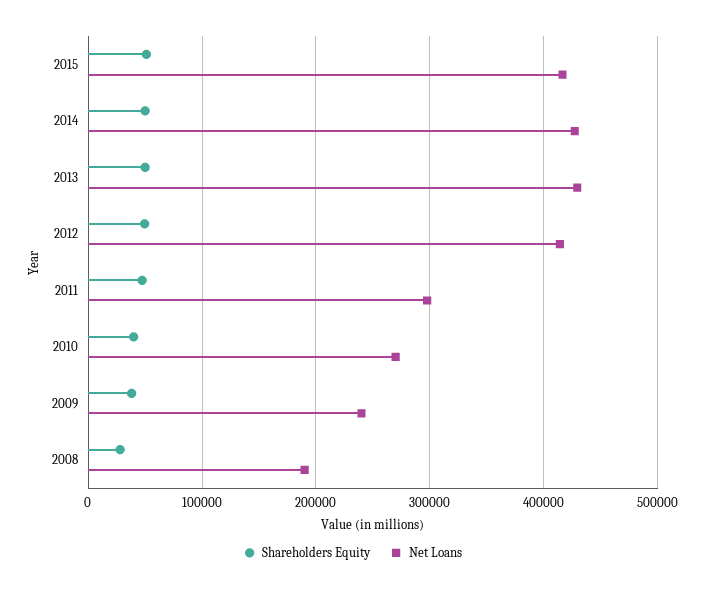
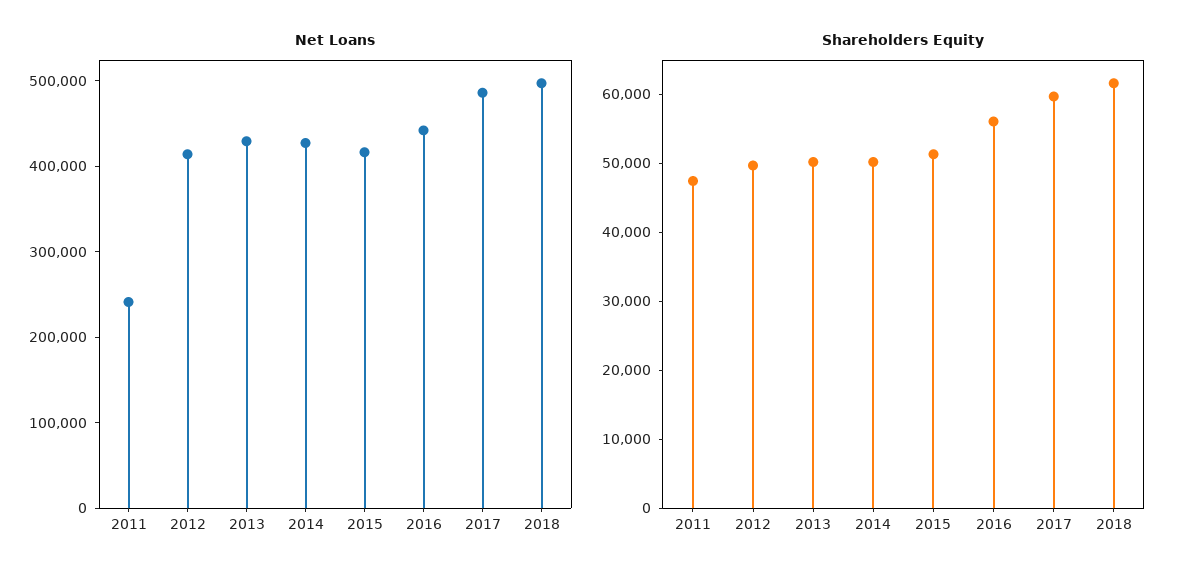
Net Loans, 2011: 300000 -> 240000
Shareholders Equity, 2010: 40000 -> none
Net Loans, 2010: 270000 -> none
Shareholders Equity, 2009: 40000 -> none
Net Loans, 2009: 240000 -> none
Shareholders Equity, 2008: 30000 -> none
Net Loans, 2008: 190000 -> none
Net Loans, 2016: none -> 440000
Net Loans, 2017: none -> 480000
Net Loans, 2018: none -> 500000
Shareholders Equity, 2016: none -> 56000
Shareholders Equity, 2017: none -> 60000
Shareholders Equity, 2018: none -> 62000

